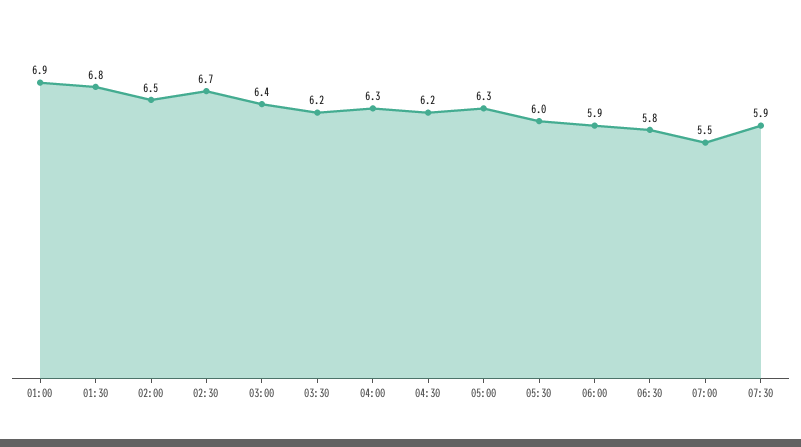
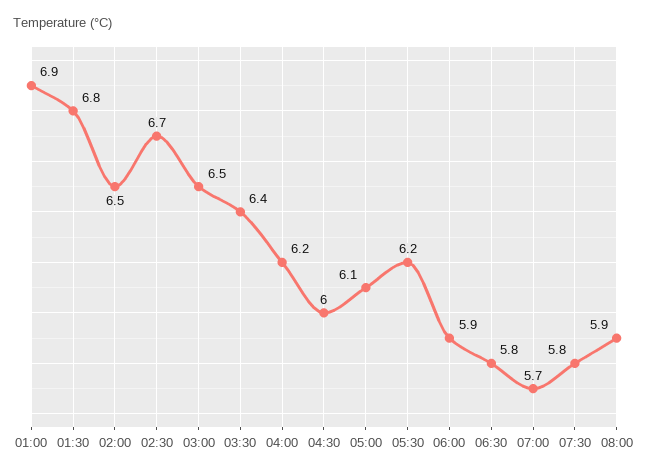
03:00: 6.4 -> 6.5
03:30: 6.2 -> 6.4
04:00: 6.3 -> 6.2
04:30: 6.2 -> 6
05:00: 6.3 -> 6.1
05:30: 6 -> 6.2
07:00: 5.5 -> 5.7
07:30: 5.9 -> 5.8
08:00: none -> 5.9

